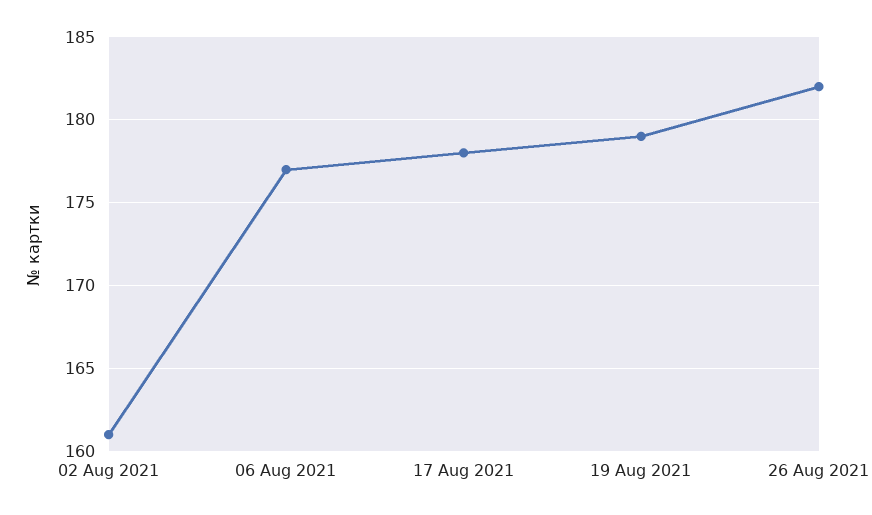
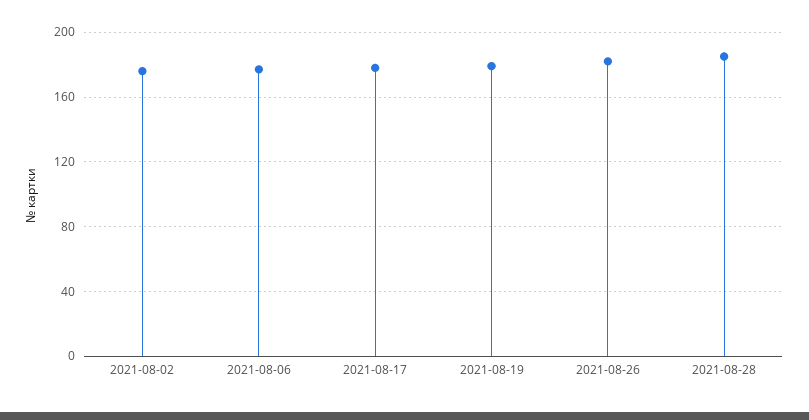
02 Aug 2021: 161 -> 175
2021-08-28: none -> 185

